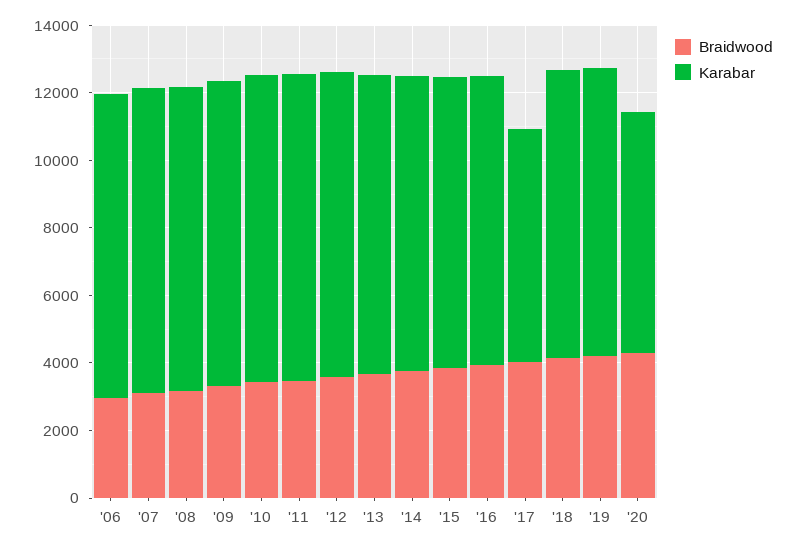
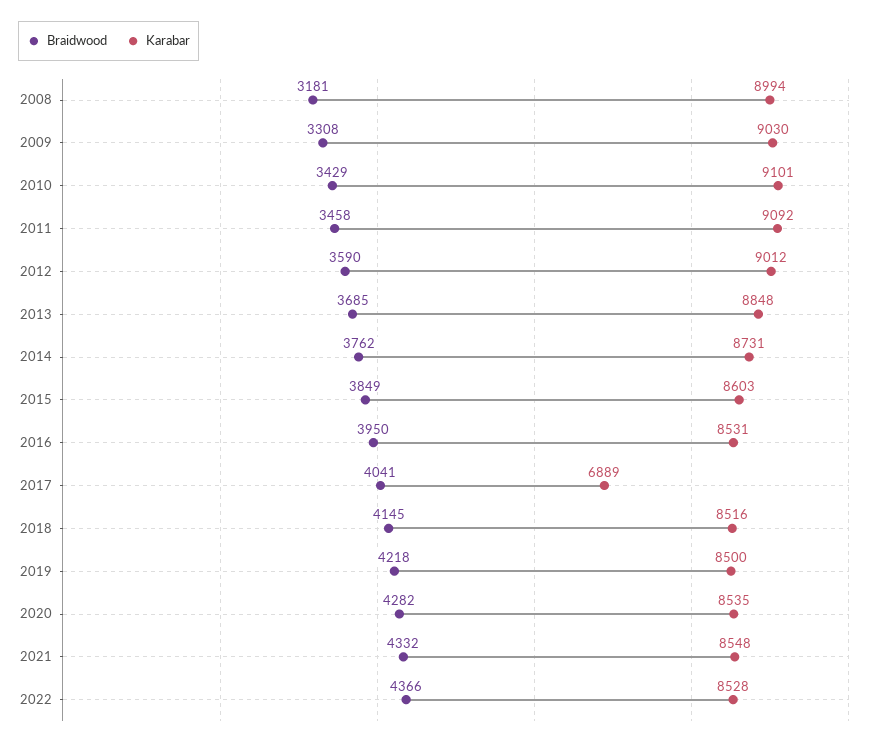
Braidwood, '06: 3000 -> none
Karabar, '06: 9000 -> none
Braidwood, '07: 3000 -> none
Karabar, '07: 9000 -> none
Karabar, '20: 7000 -> 8535
Braidwood, 2021: none -> 4332
Karabar, 2021: none -> 8548
Braidwood, 2022: none -> 4366
Karabar, 2022: none -> 8528

